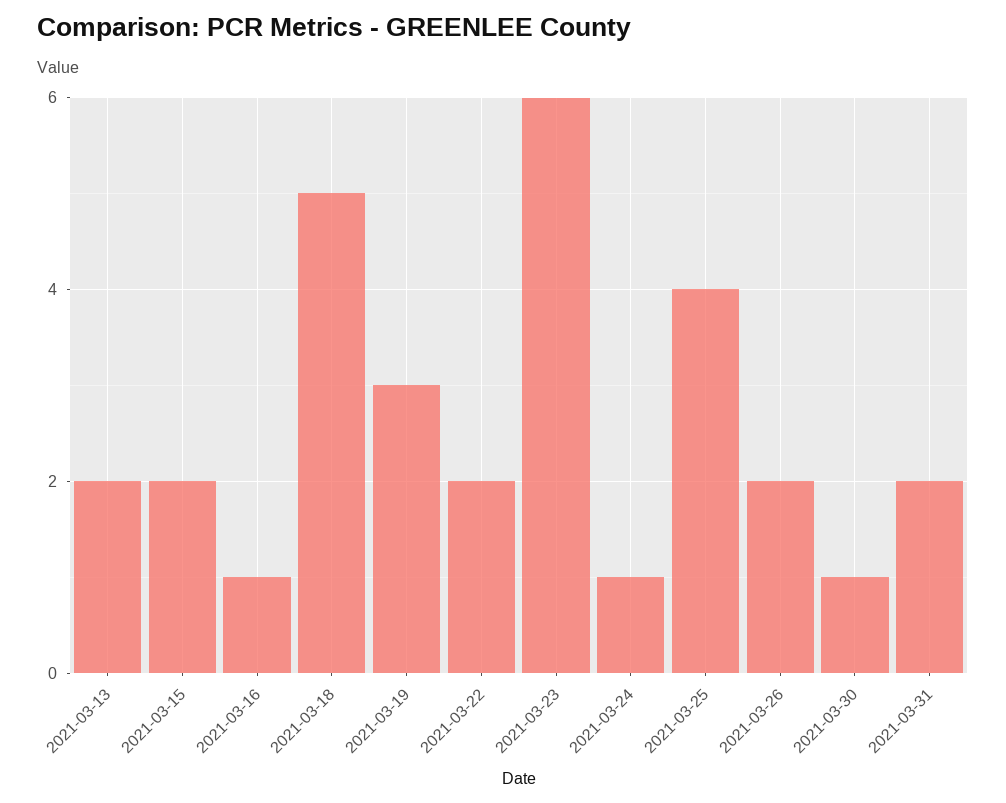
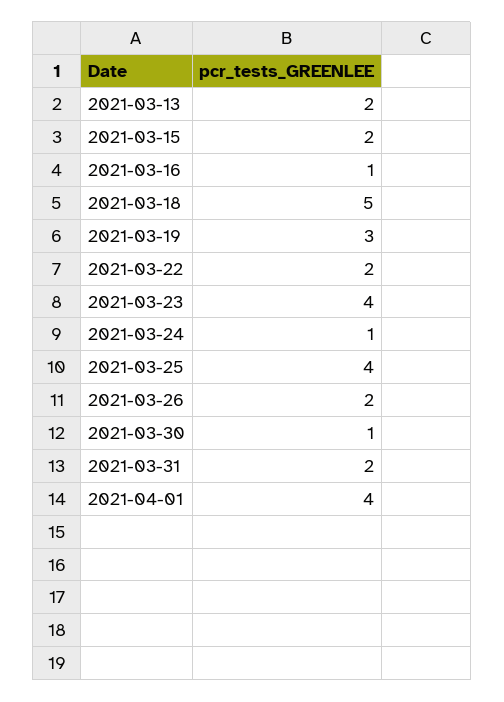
2021-03-23: 6 -> 4
2021-04-01: none -> 4

